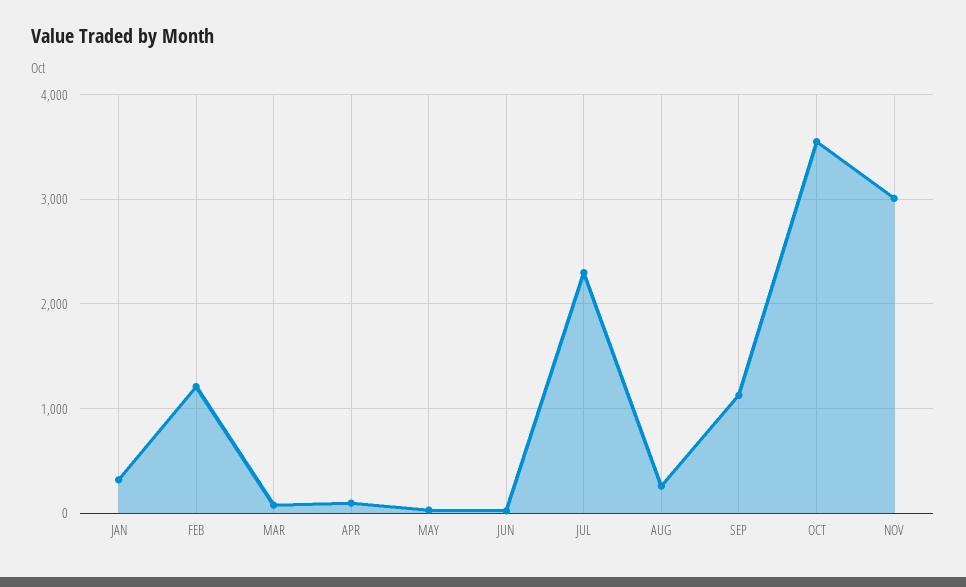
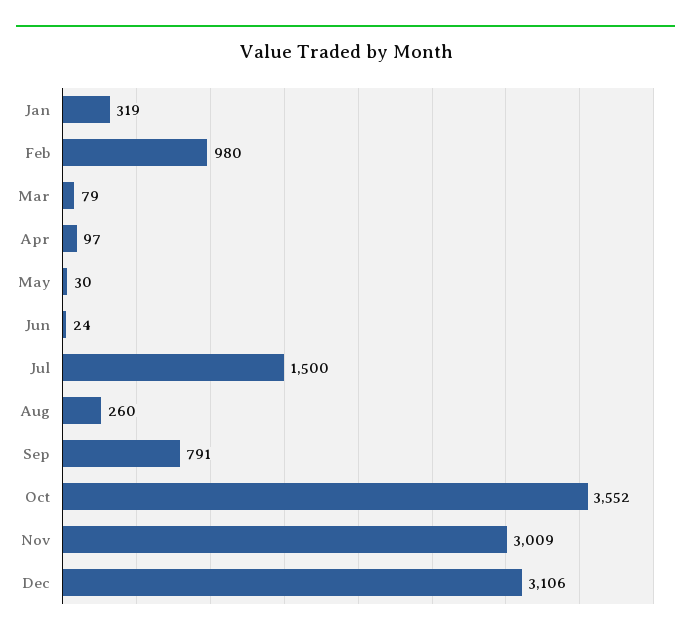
FEB: 1200 -> 980
JUL: 2300 -> 1500
SEP: 1100 -> 791
Dec: none -> 3106

